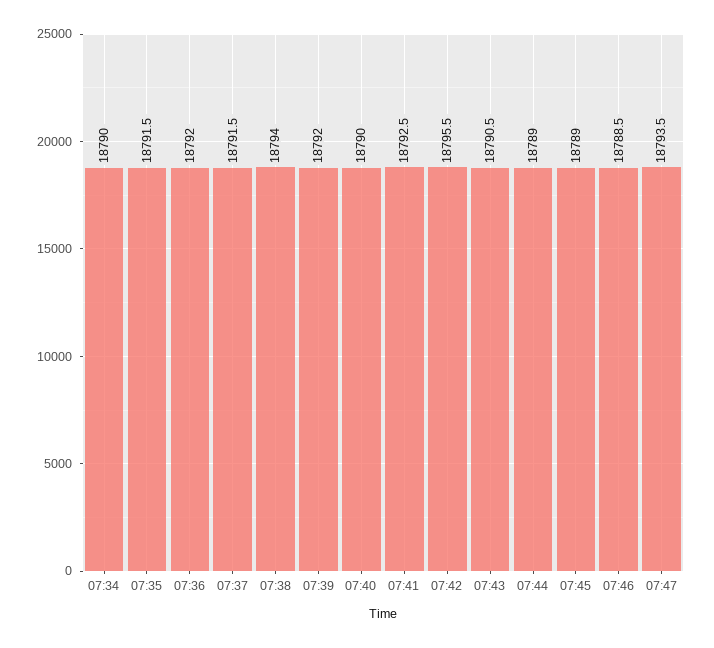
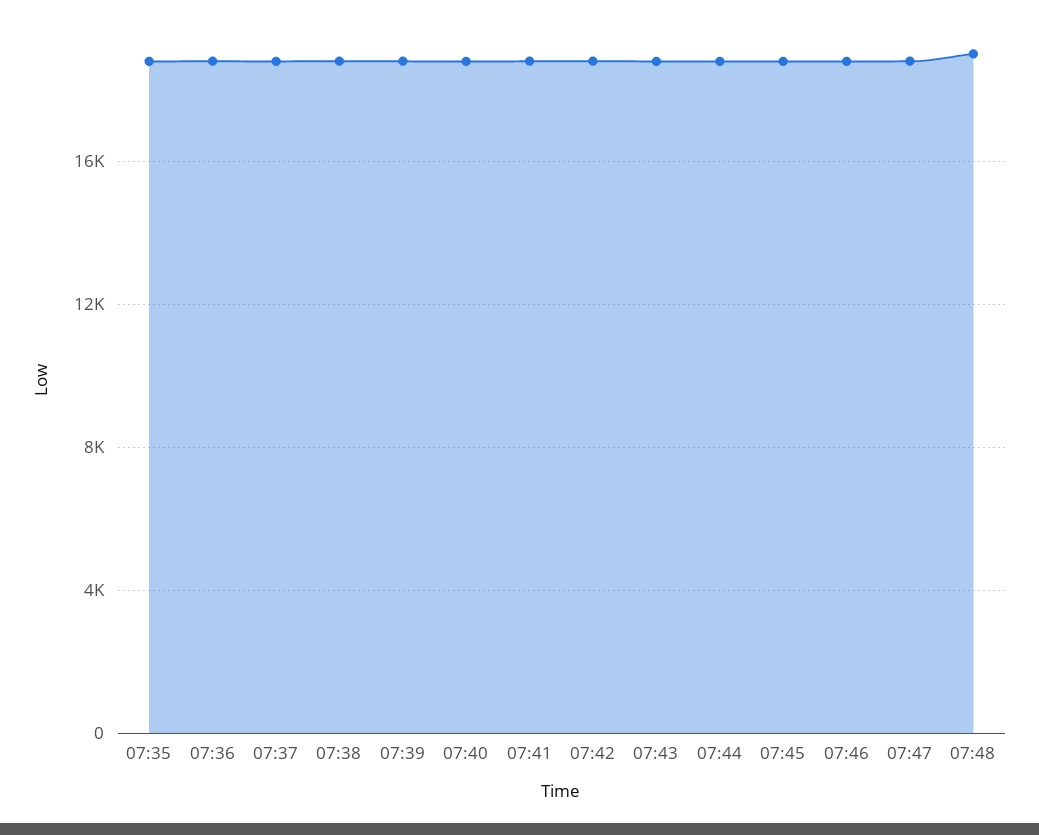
07:34: 18790 -> none
07:48: none -> 19000

